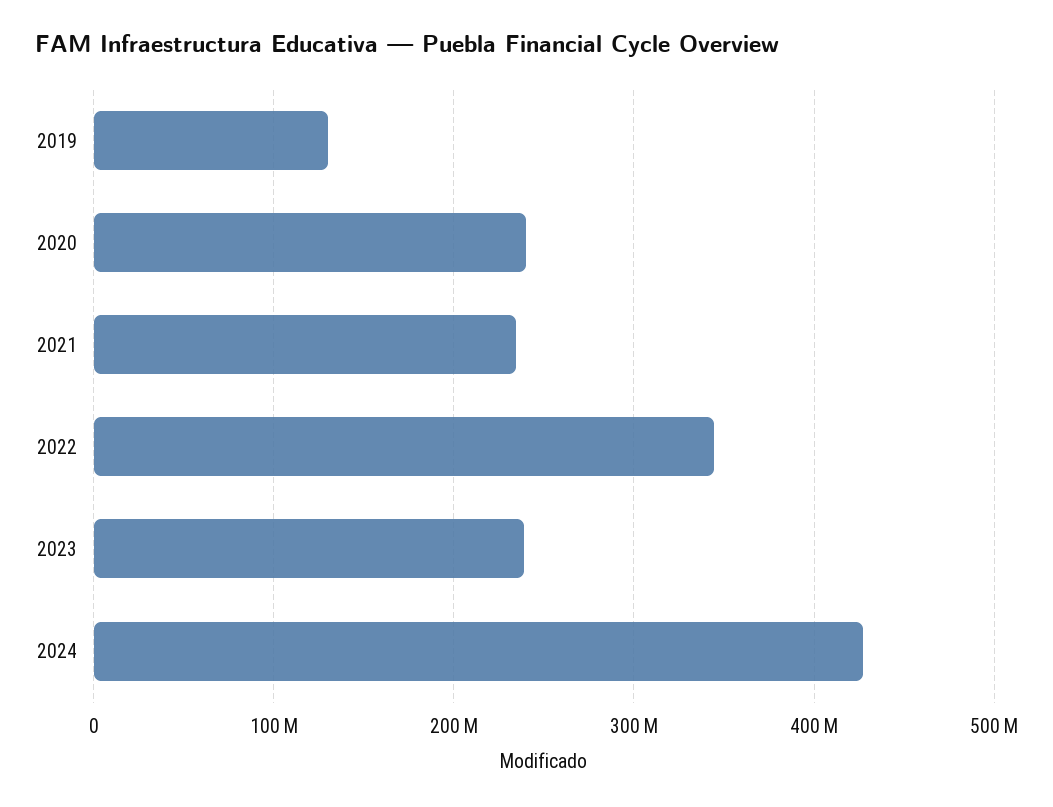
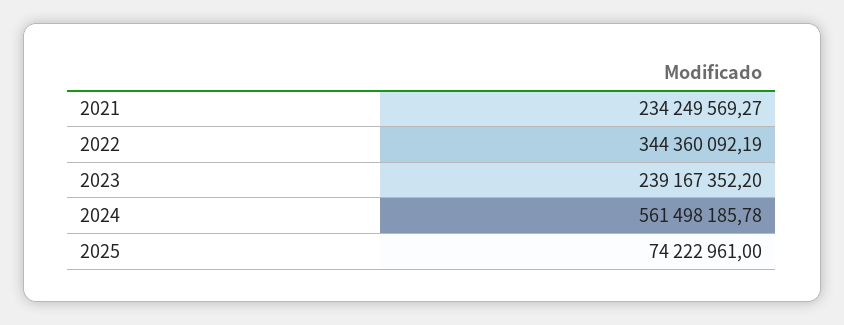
2019: 130000000 -> none
2020: 240000000 -> none
2024: 430000000 -> 561498185.78
2025: none -> 74222961

